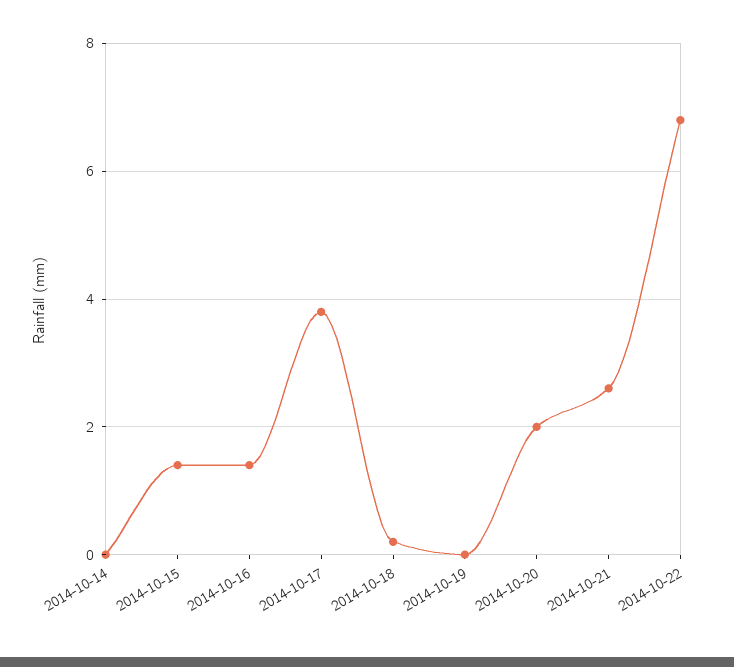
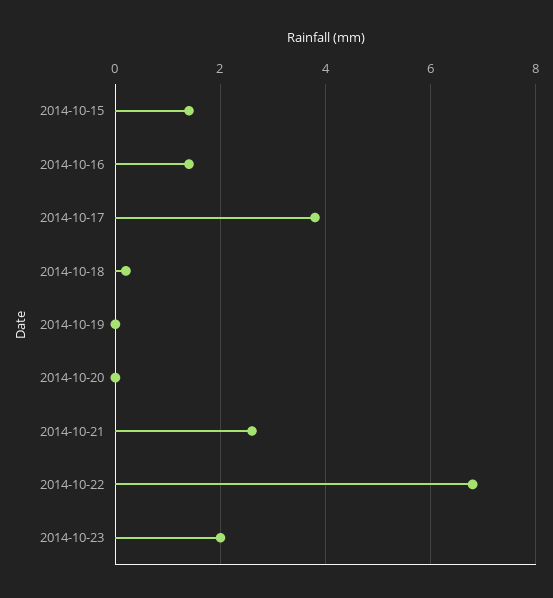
2014-10-14: 0 -> none
2014-10-20: 2 -> 0
2014-10-23: none -> 2

